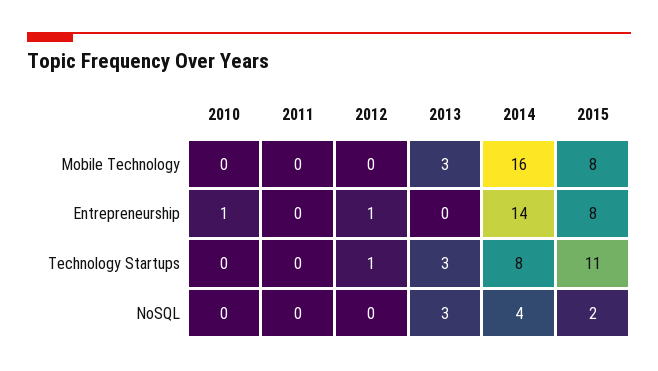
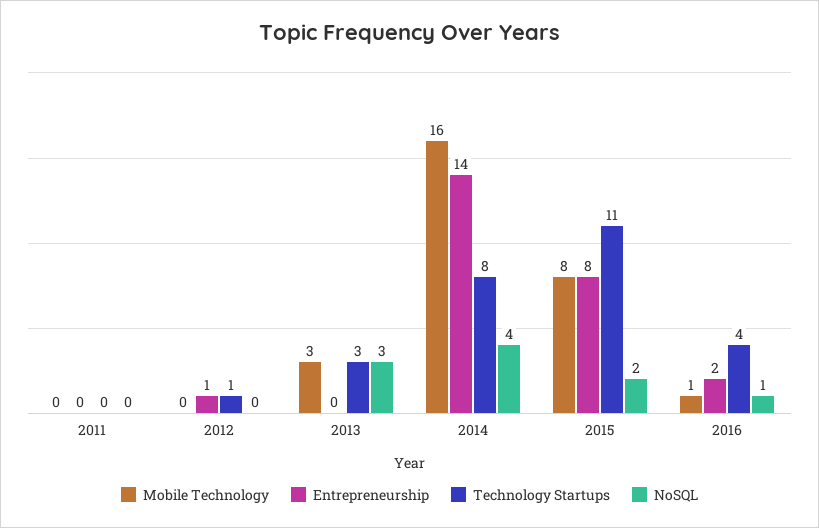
Mobile Technology, 2010: 0 -> none
Entrepreneurship, 2010: 1 -> none
Technology Startups, 2010: 0 -> none
NoSQL, 2010: 0 -> none
Mobile Technology, 2016: none -> 1
Entrepreneurship, 2016: none -> 2
Technology Startups, 2016: none -> 4
NoSQL, 2016: none -> 1

